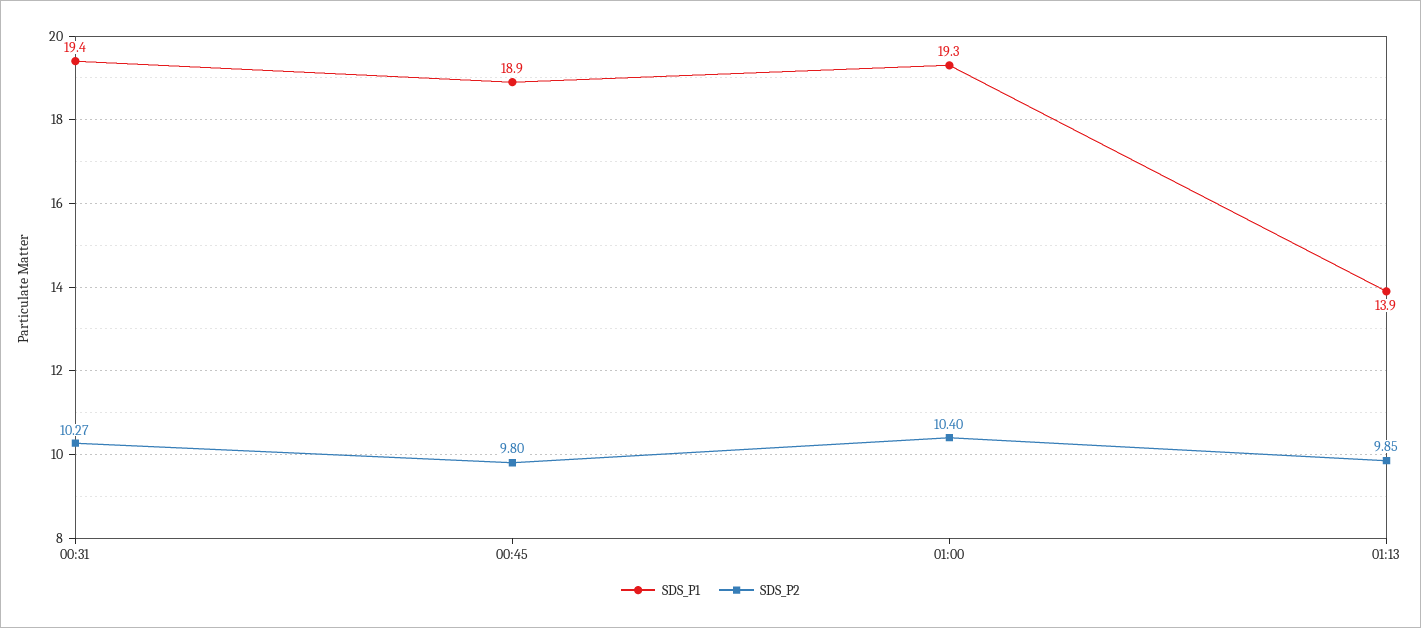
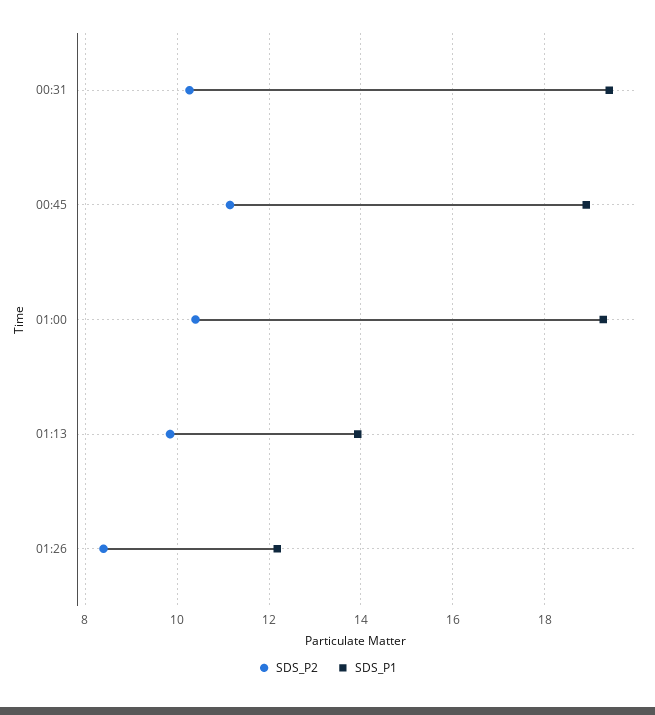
SDS_P2, 00:45: 9.8 -> 11.2
SDS_P2, 01:26: none -> 8.4
SDS_P1, 01:26: none -> 12.2

